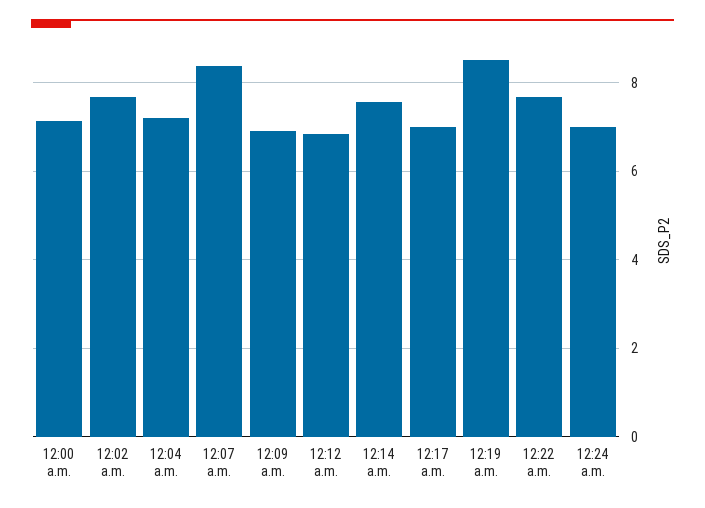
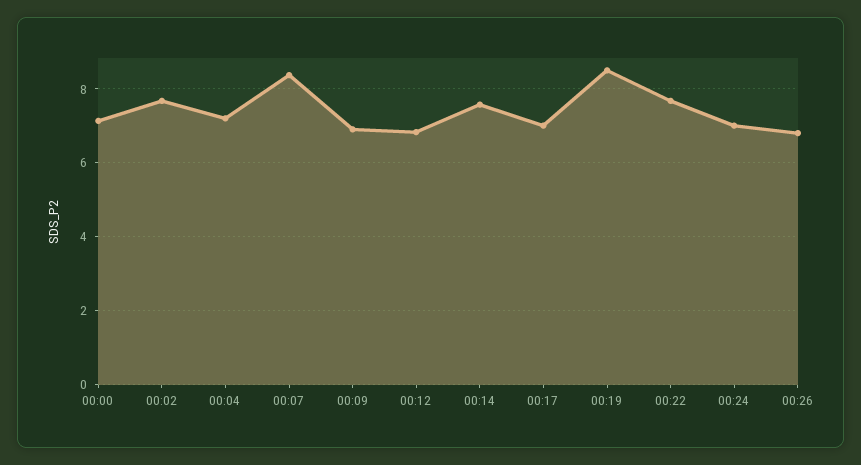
00:26: none -> 6.8

